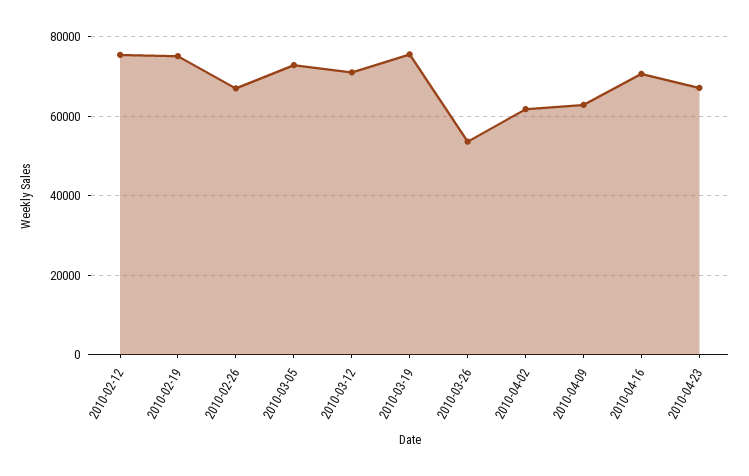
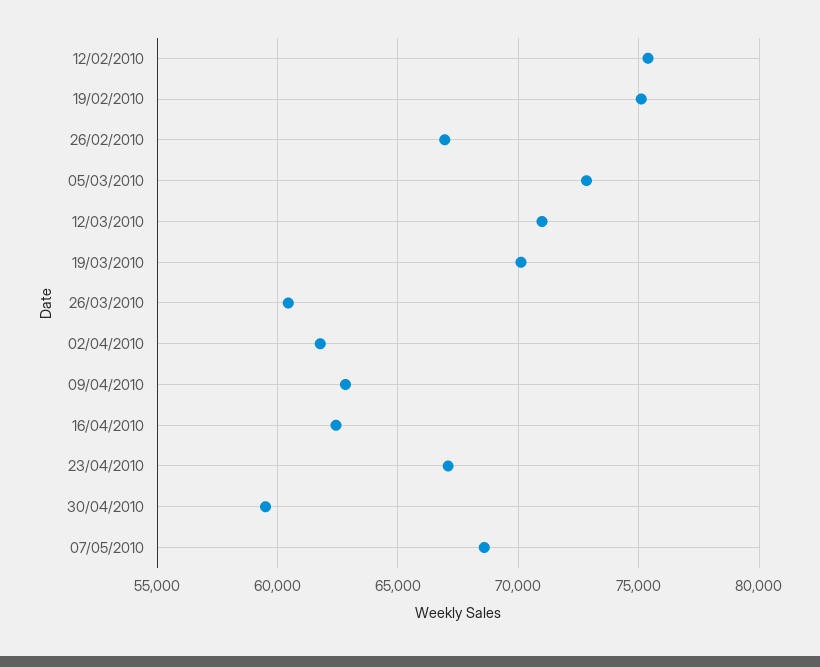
2010-03-19: 76000 -> 70000
2010-03-26: 54000 -> 60500
2010-04-16: 70000 -> 62500
30/04/2010: none -> 59500
07/05/2010: none -> 68500

